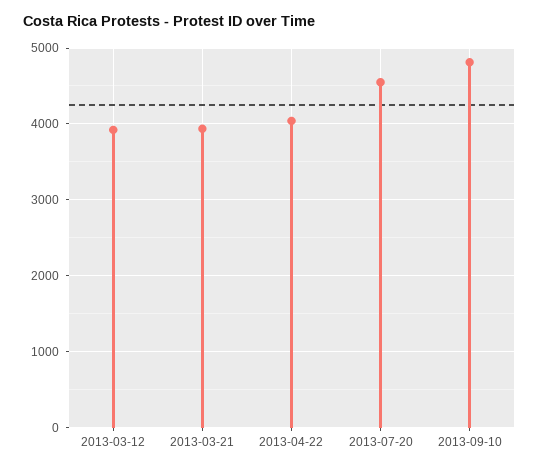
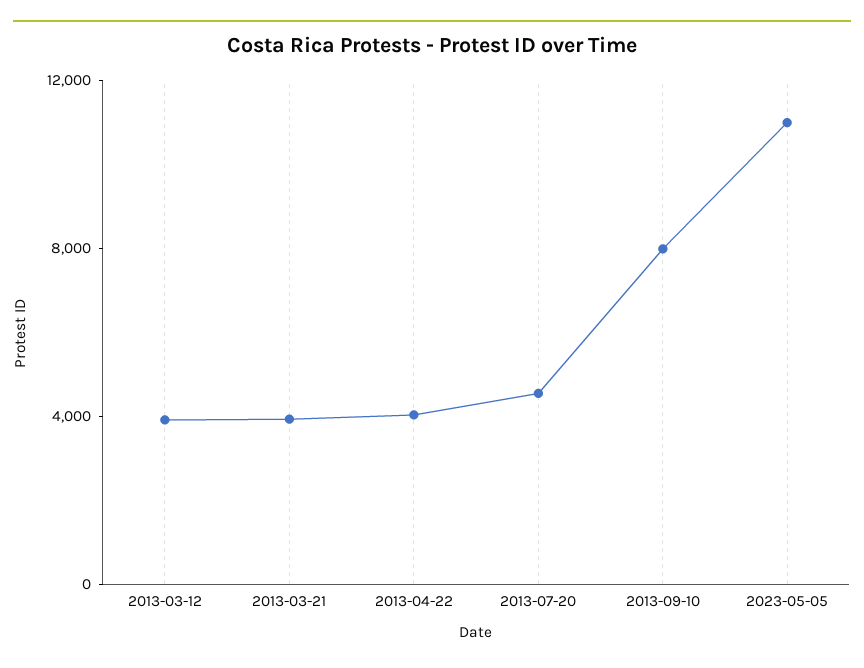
2013-09-10: 4800 -> 8000
2023-05-05: none -> 11000

